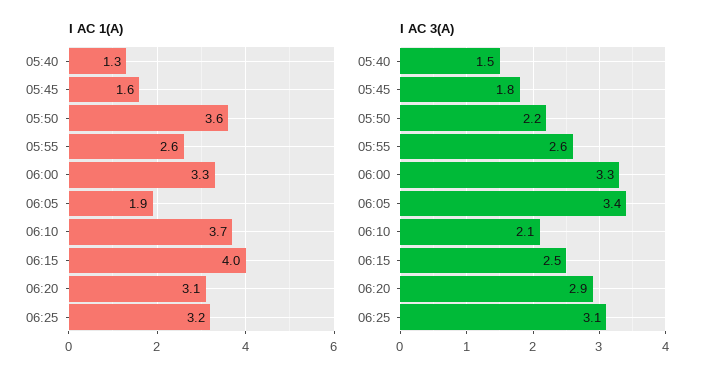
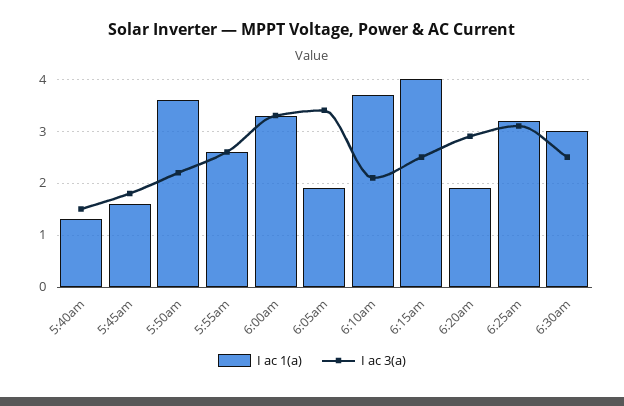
I AC 1(A), 06:20: 3.1 -> 2
I AC 1(A), 6:30am: none -> 3
I AC 3(A), 6:30am: none -> 2.5

